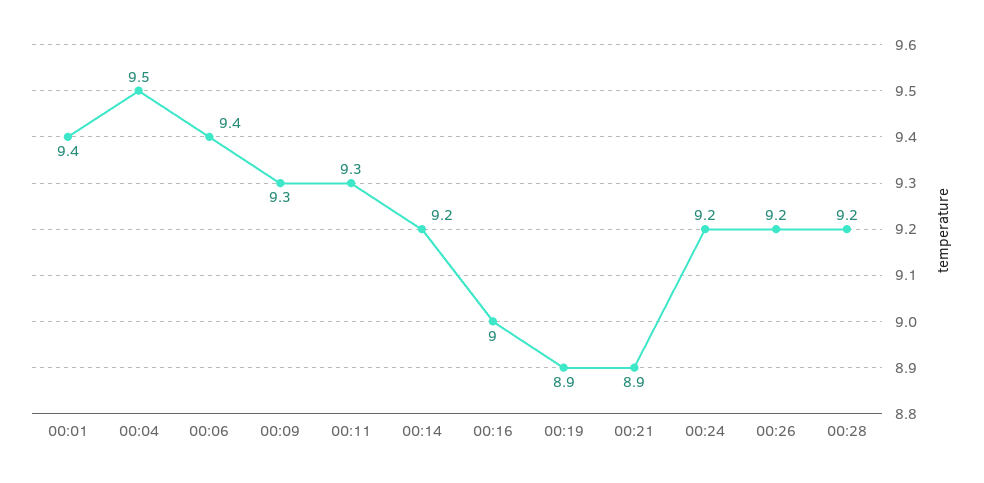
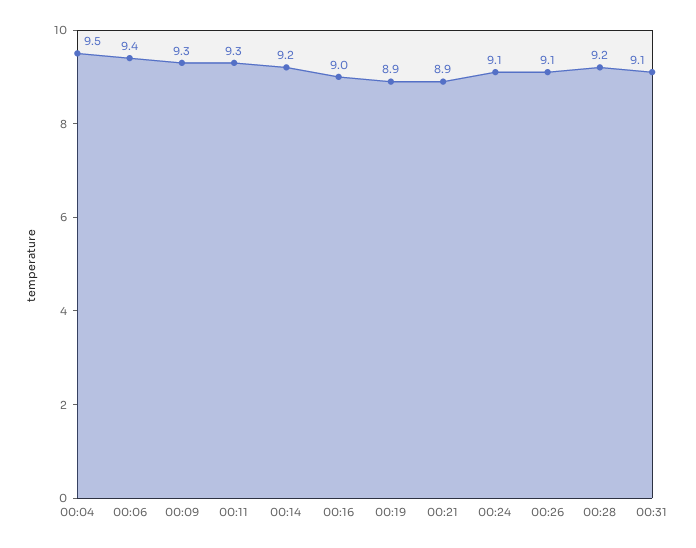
00:01: 9.4 -> none
00:24: 9.2 -> 9.1
00:26: 9.2 -> 9.1
00:31: none -> 9.1

